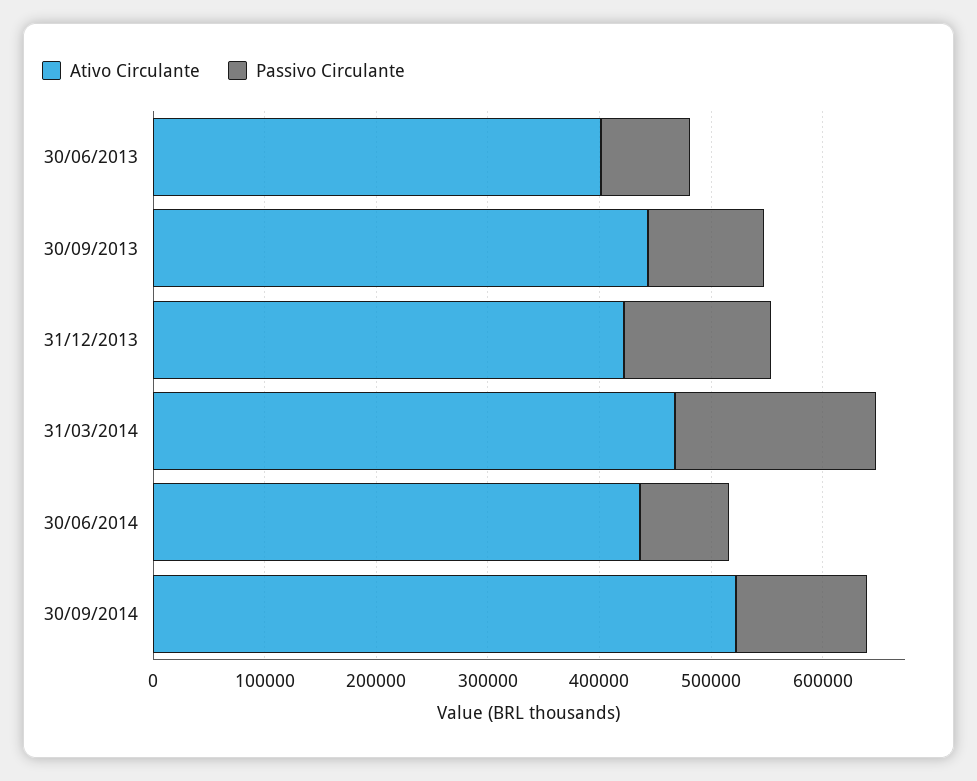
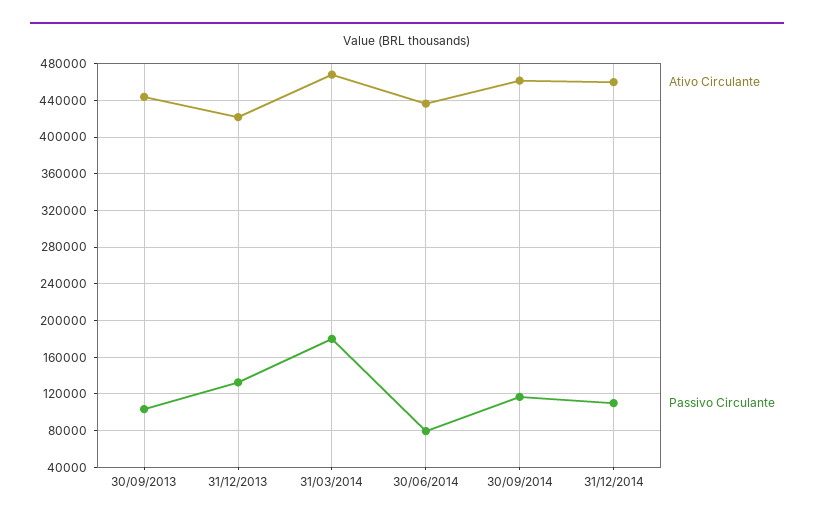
Ativo Circulante, 30/06/2013: 400000 -> none
Passivo Circulante, 30/06/2013: 80000 -> none
Ativo Circulante, 30/09/2014: 520000 -> 460000
Ativo Circulante, 31/12/2014: none -> 460000
Passivo Circulante, 31/12/2014: none -> 110000

